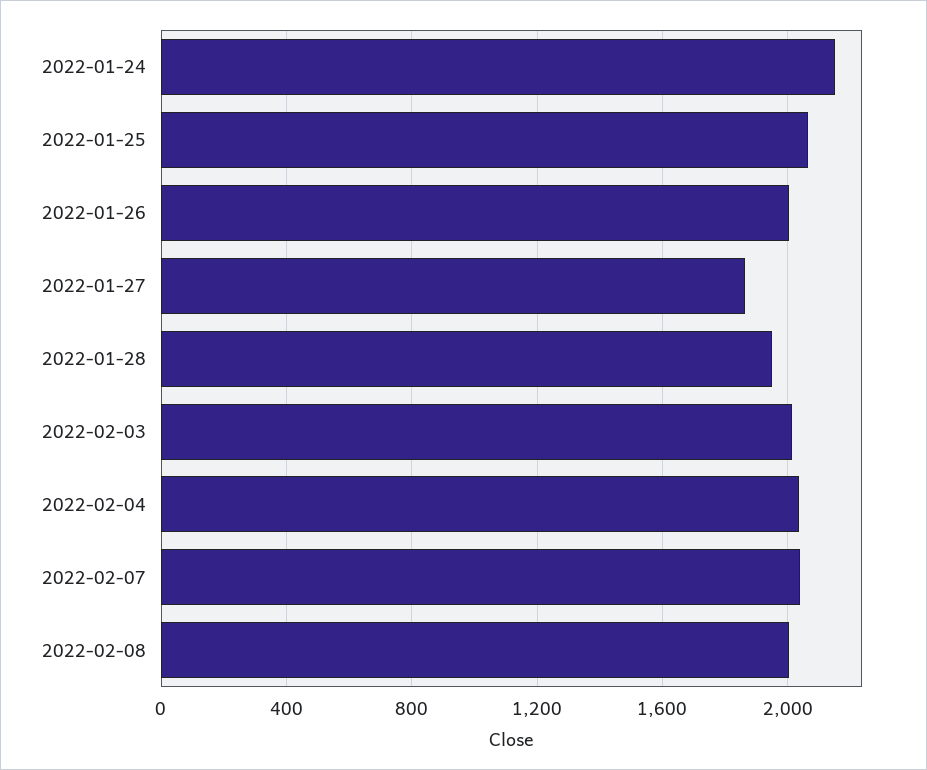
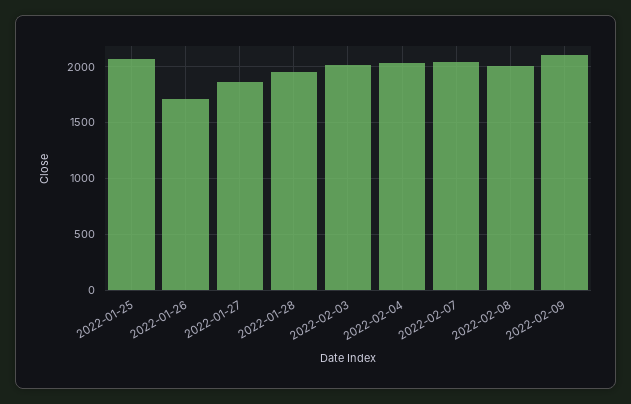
2022-01-24: 2150 -> none
2022-01-26: 2000 -> 1700
2022-02-09: none -> 2100

